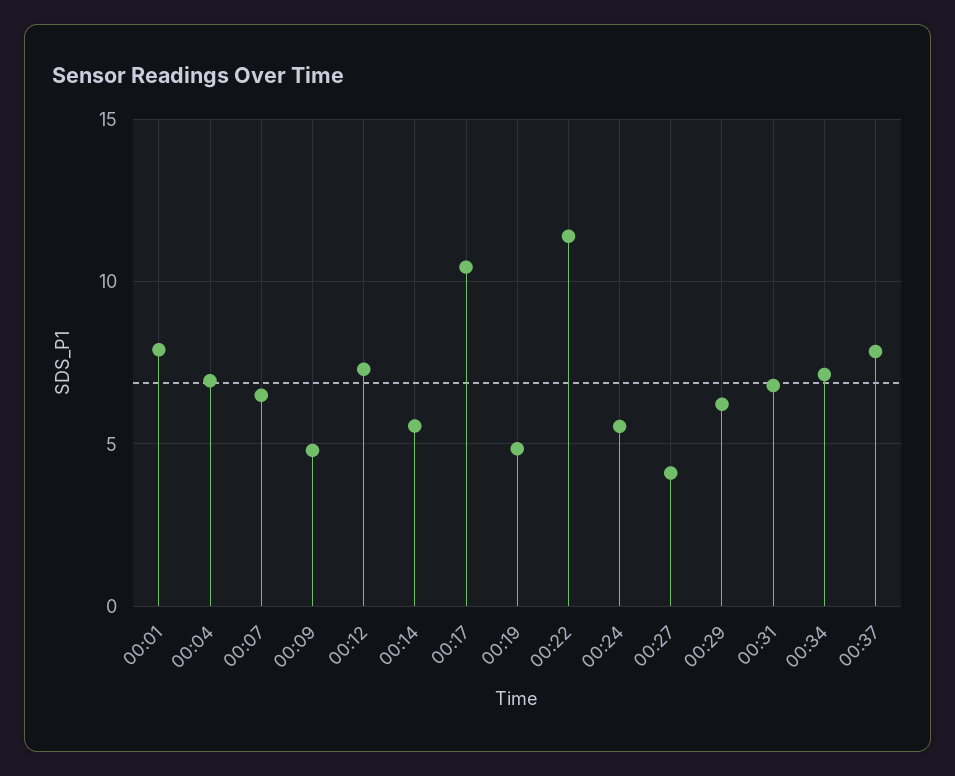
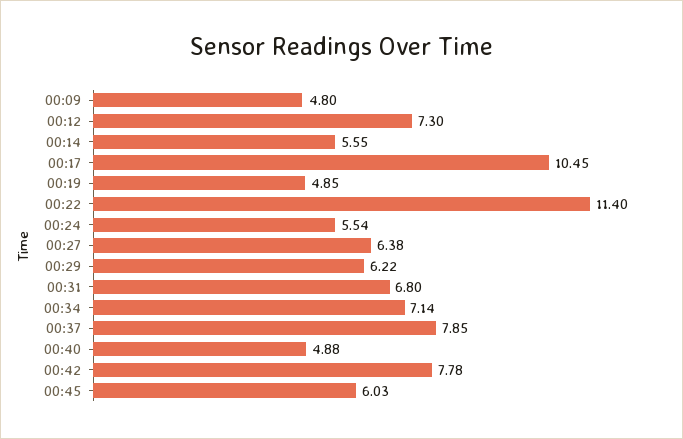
00:01: 8 -> none
00:04: 7 -> none
00:07: 6.5 -> none
00:27: 4 -> 6.38
00:40: none -> 4.88
00:42: none -> 7.78
00:45: none -> 6.03

